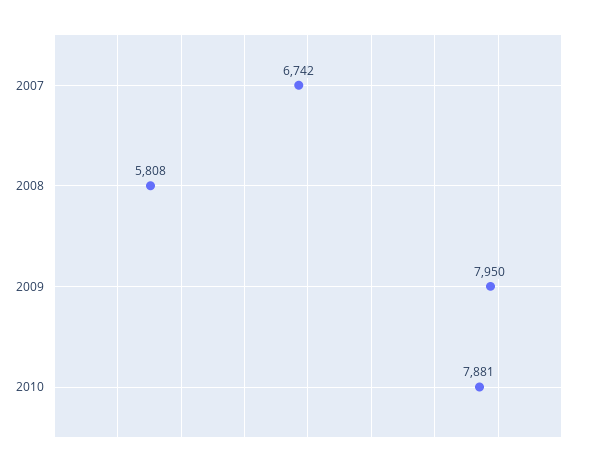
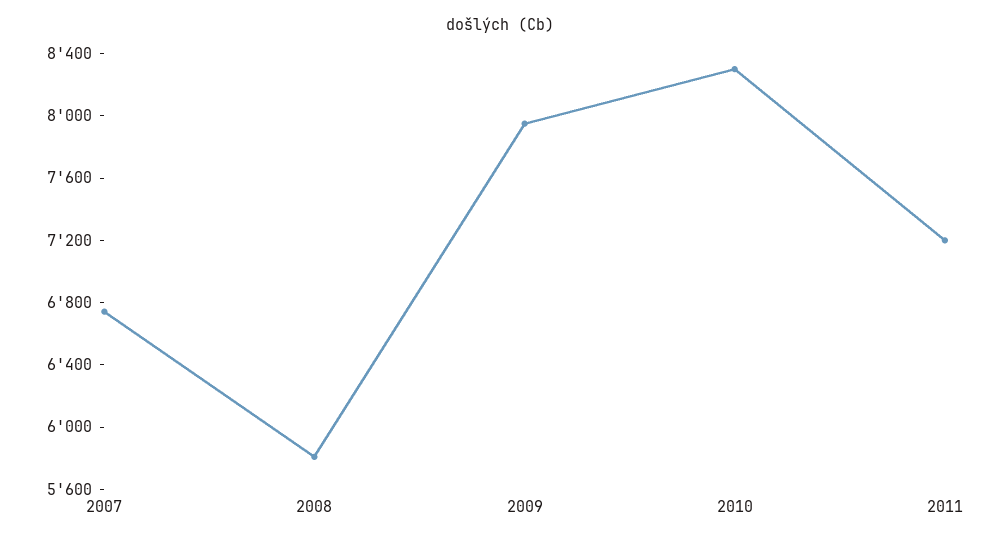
2010: 7881 -> 8300
2011: none -> 7200

